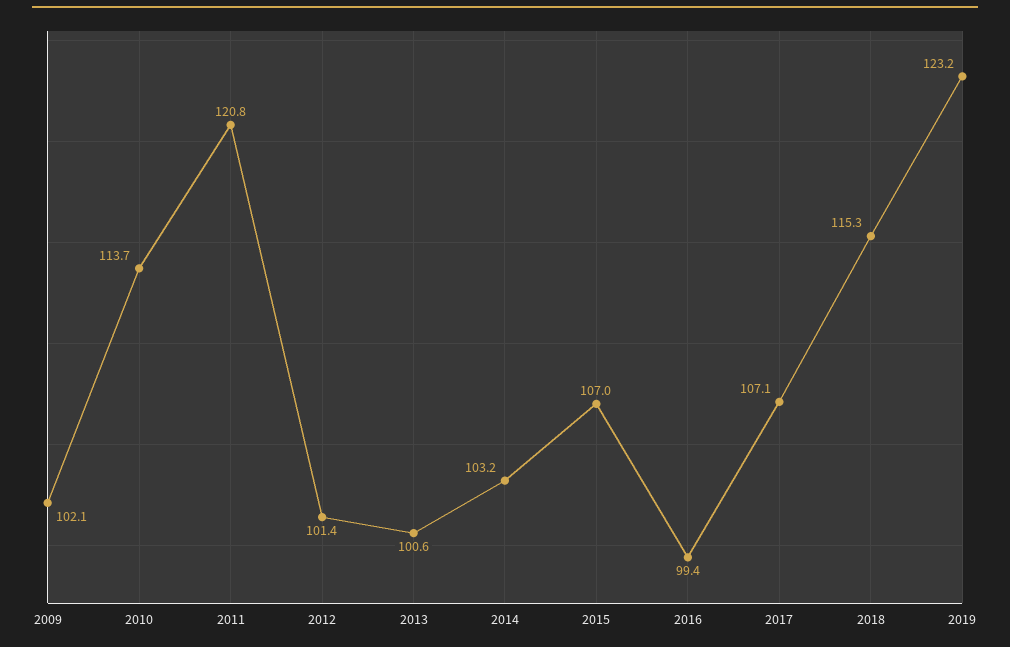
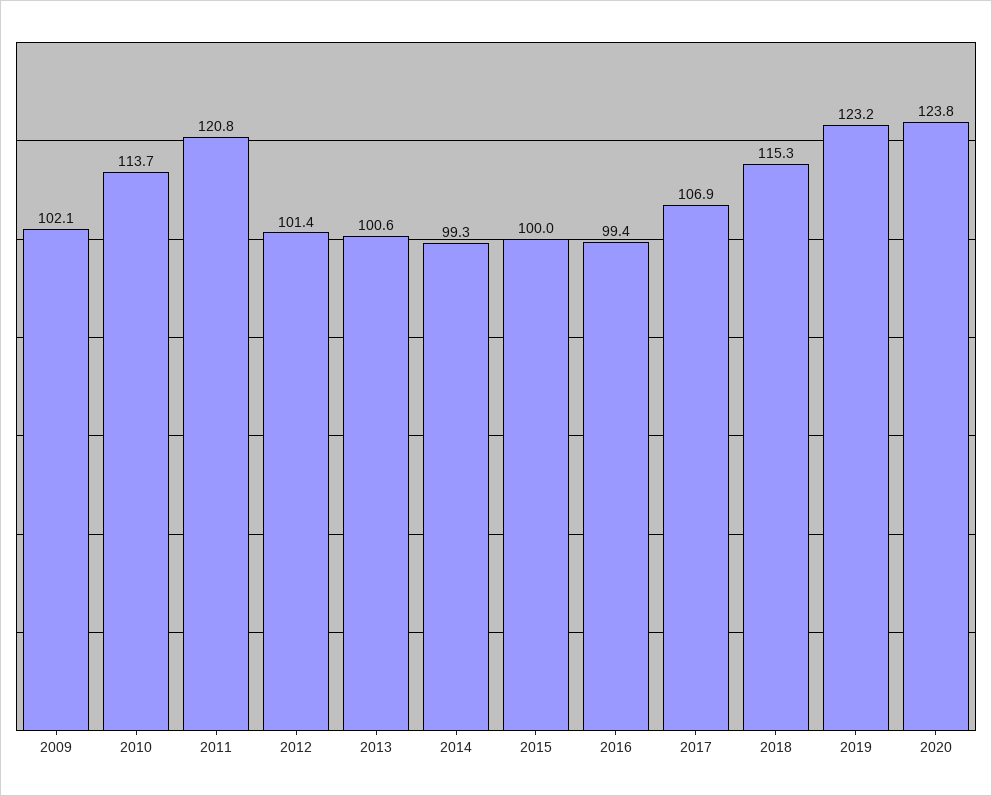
2014: 103.2 -> 99.3
2015: 107 -> 100
2017: 107.1 -> 106.9
2020: none -> 123.8

